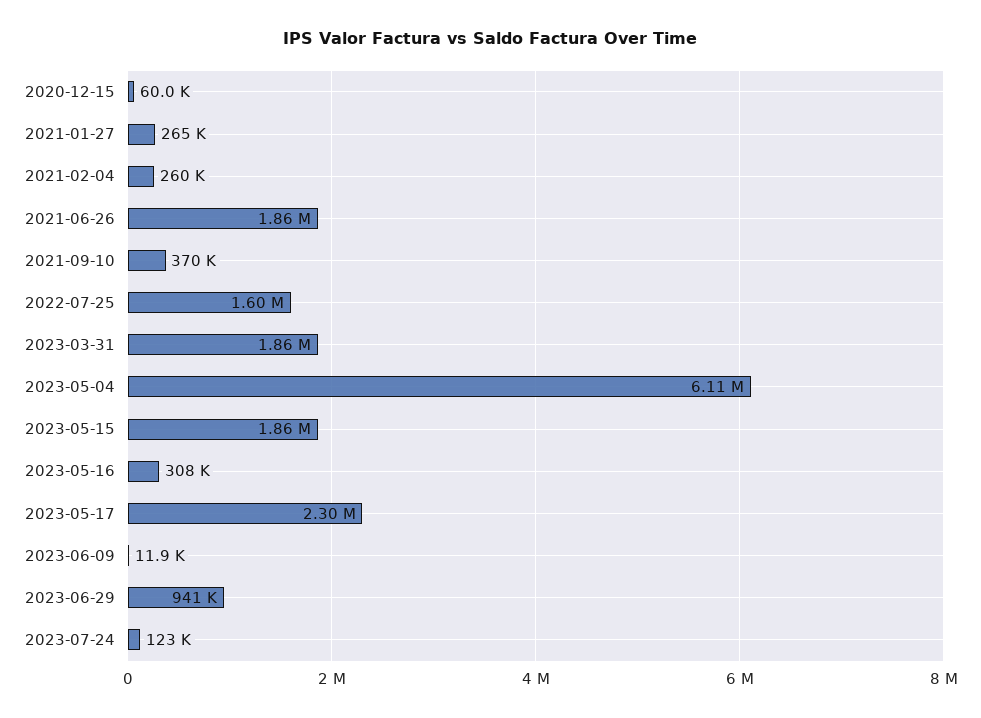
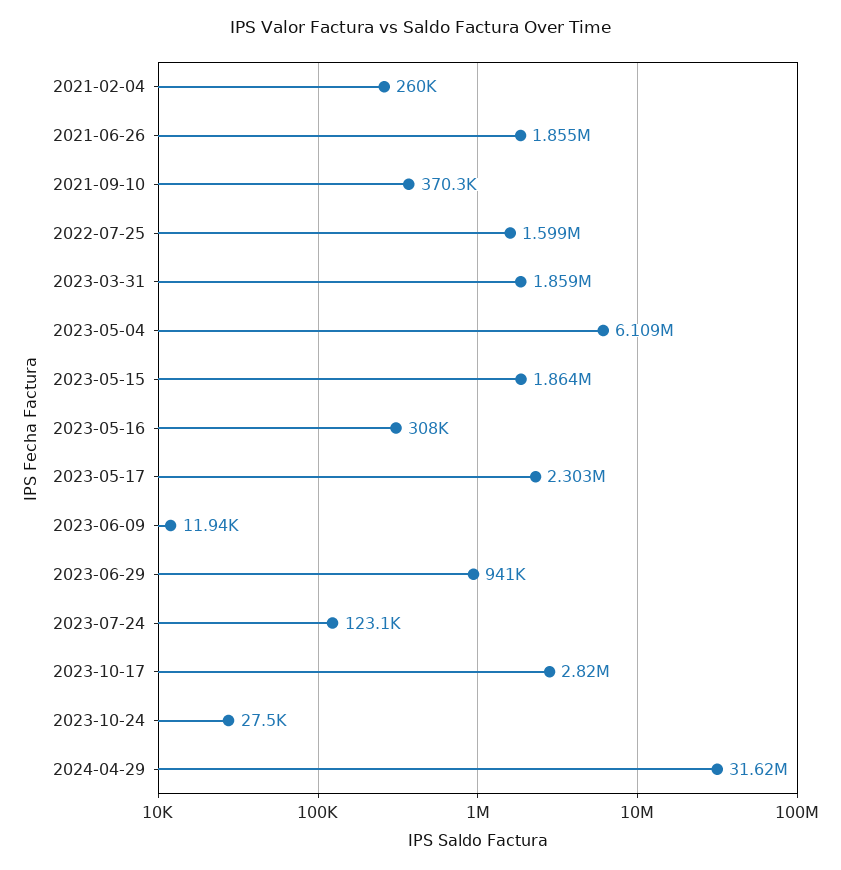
2020-12-15: 60000 -> none
2021-01-27: 265000 -> none
2023-10-17: none -> 2820000
2023-10-24: none -> 27500
2024-04-29: none -> 31620000

